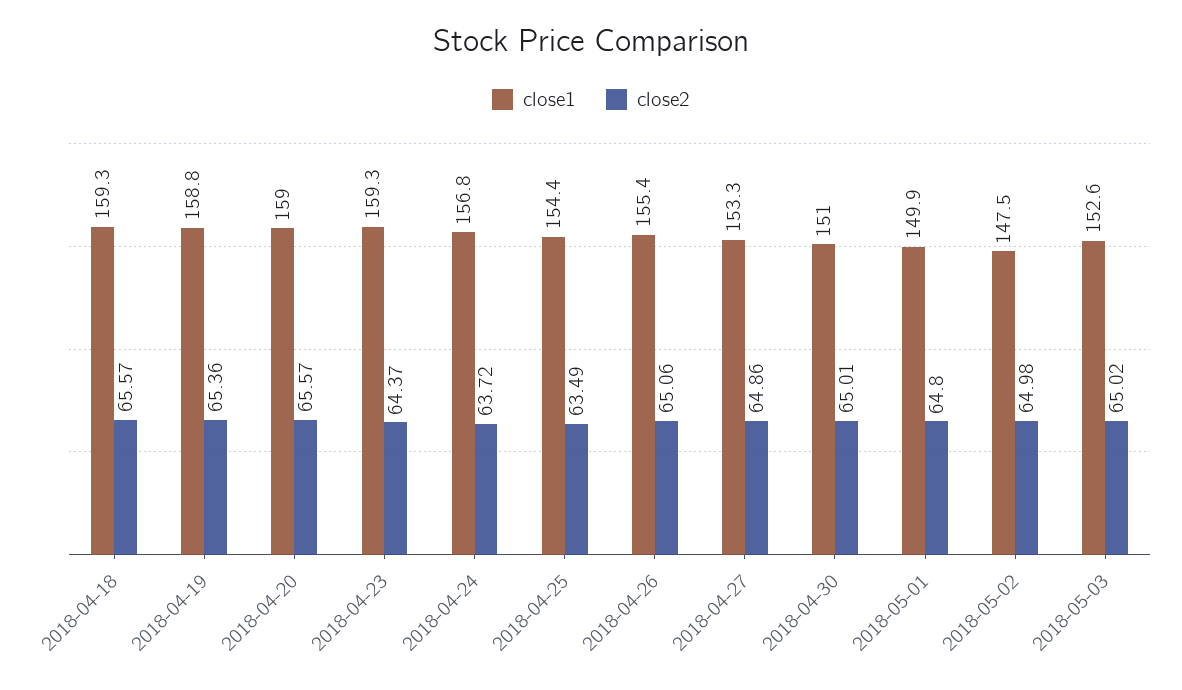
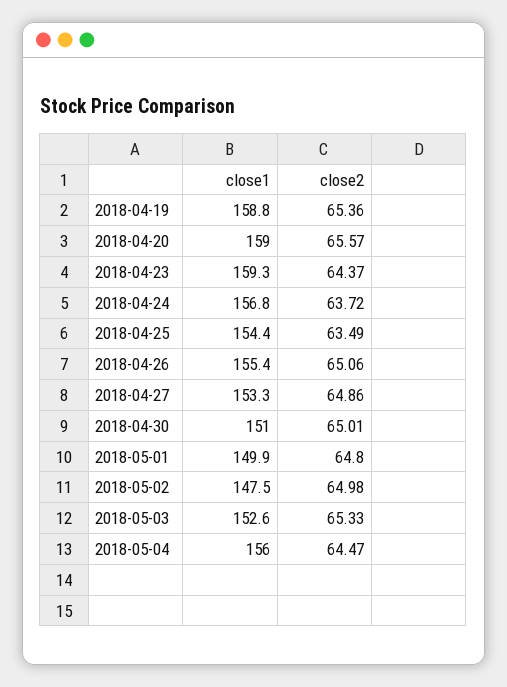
close1, 2018-04-18: 159.3 -> none
close2, 2018-04-18: 65.57 -> none
close2, 2018-05-03: 65.02 -> 65.33
close1, 2018-05-04: none -> 156
close2, 2018-05-04: none -> 64.47

